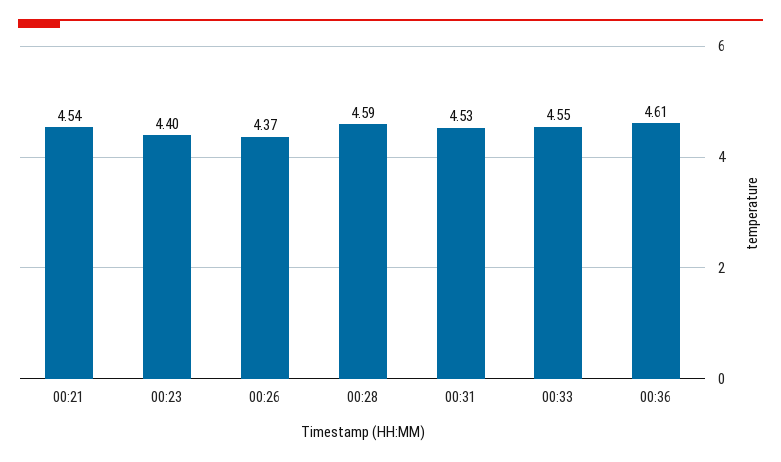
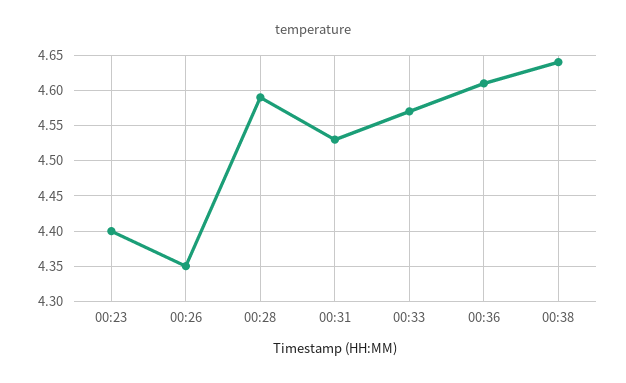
00:21: 4.54 -> none
00:26: 4.37 -> 4.35
00:33: 4.55 -> 4.57
00:38: none -> 4.64

